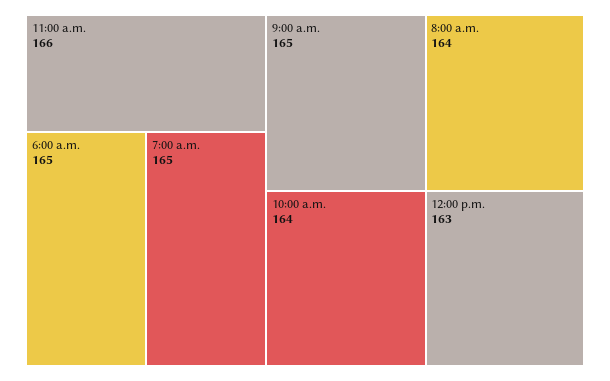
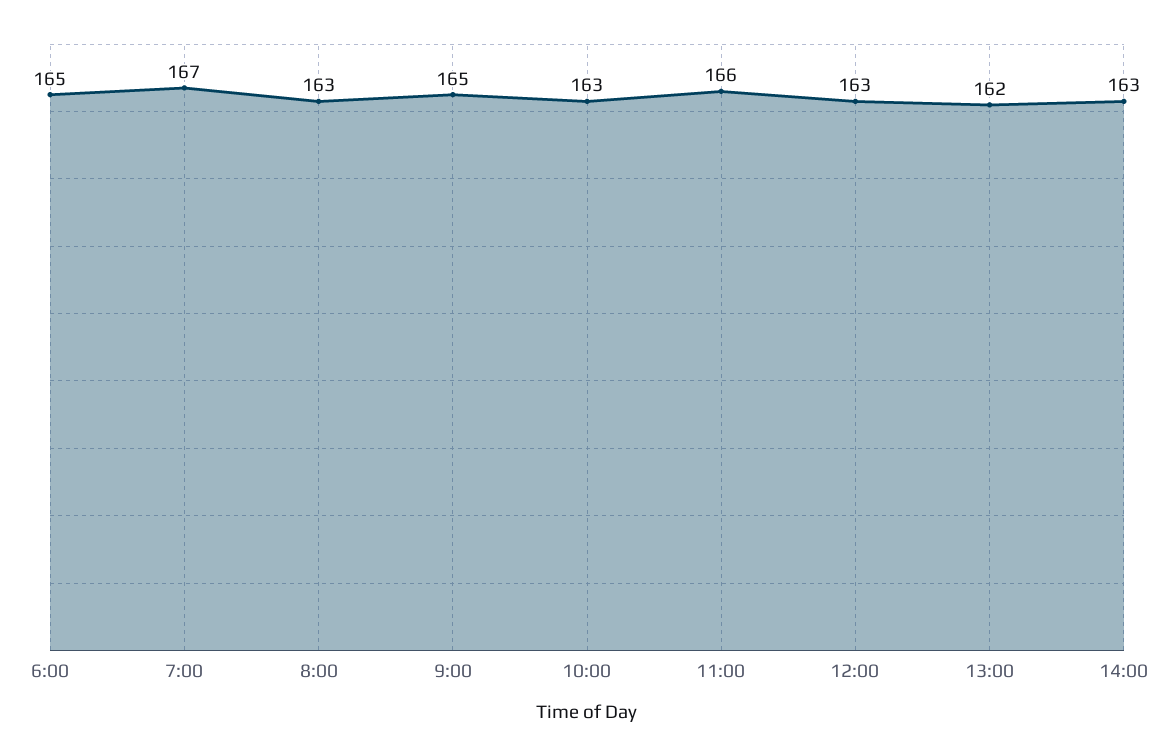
7:00 a.m.: 165 -> 167
8:00 a.m.: 164 -> 163
10:00 a.m.: 164 -> 163
13:00: none -> 162
14:00: none -> 163

